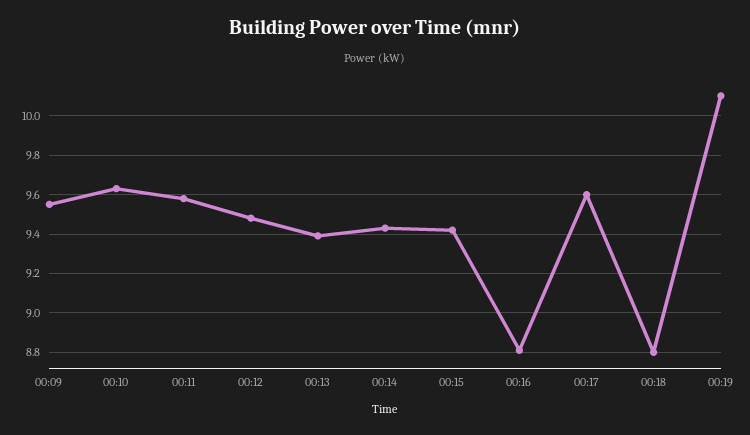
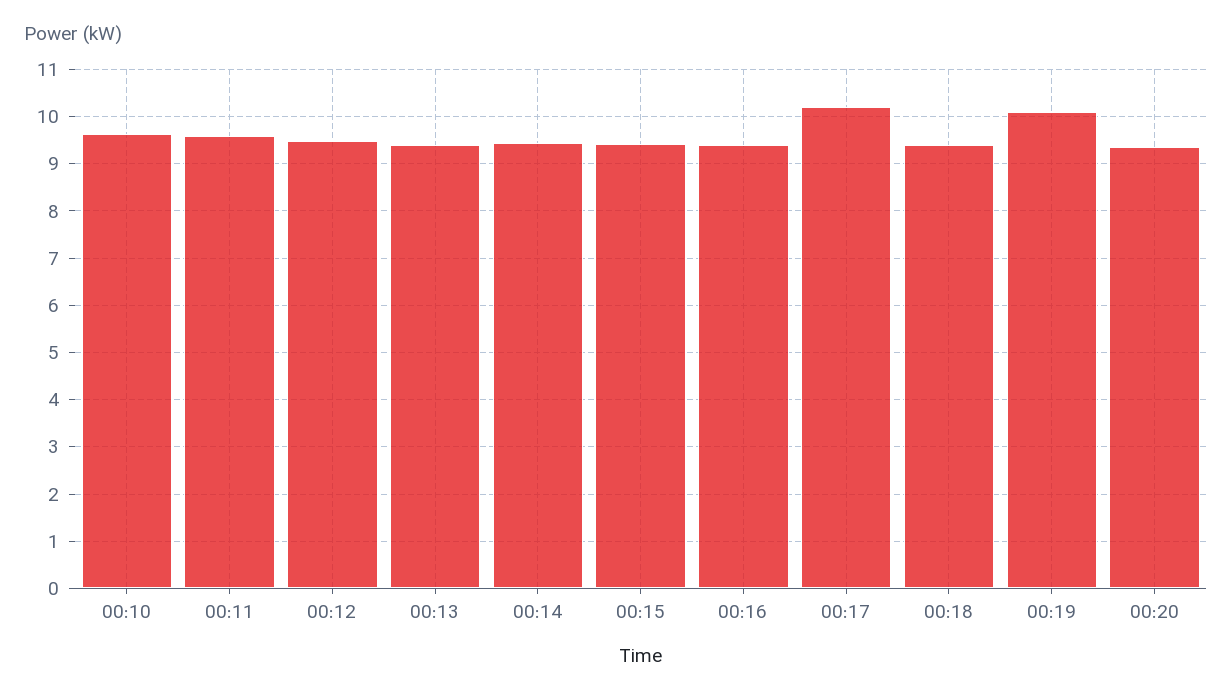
00:09: 9.55 -> none
00:16: 8.8 -> 9.4
00:17: 9.6 -> 10.2
00:18: 8.8 -> 9.4
00:20: none -> 9.4

